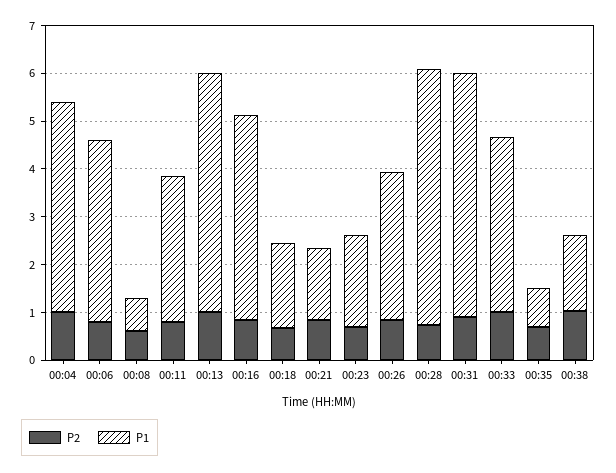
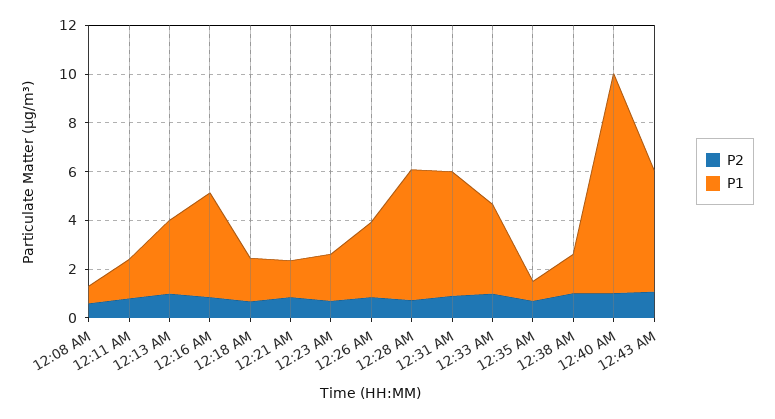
P2, 00:04: 1 -> none
P1, 00:04: 4.4 -> none
P2, 00:06: 0.8 -> none
P1, 00:06: 3.8 -> none
P1, 00:11: 3 -> 1.5
P1, 00:13: 5 -> 3
P2, 12:40 AM: none -> 1
P1, 12:40 AM: none -> 9
P2, 12:43 AM: none -> 1
P1, 12:43 AM: none -> 5

